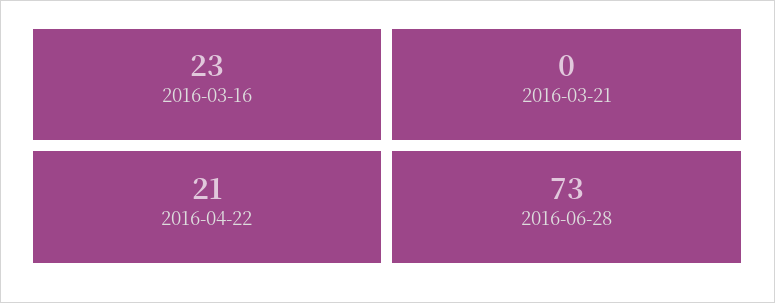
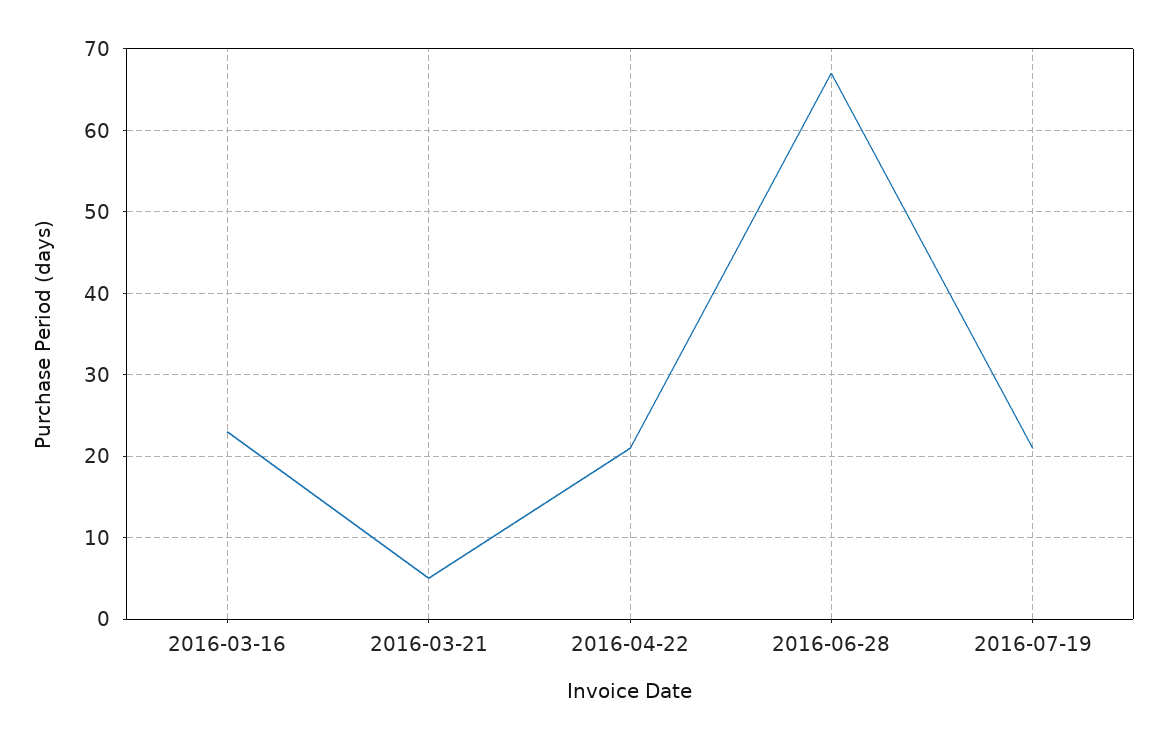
2016-03-21: 0 -> 5
2016-06-28: 73 -> 67
2016-07-19: none -> 21

